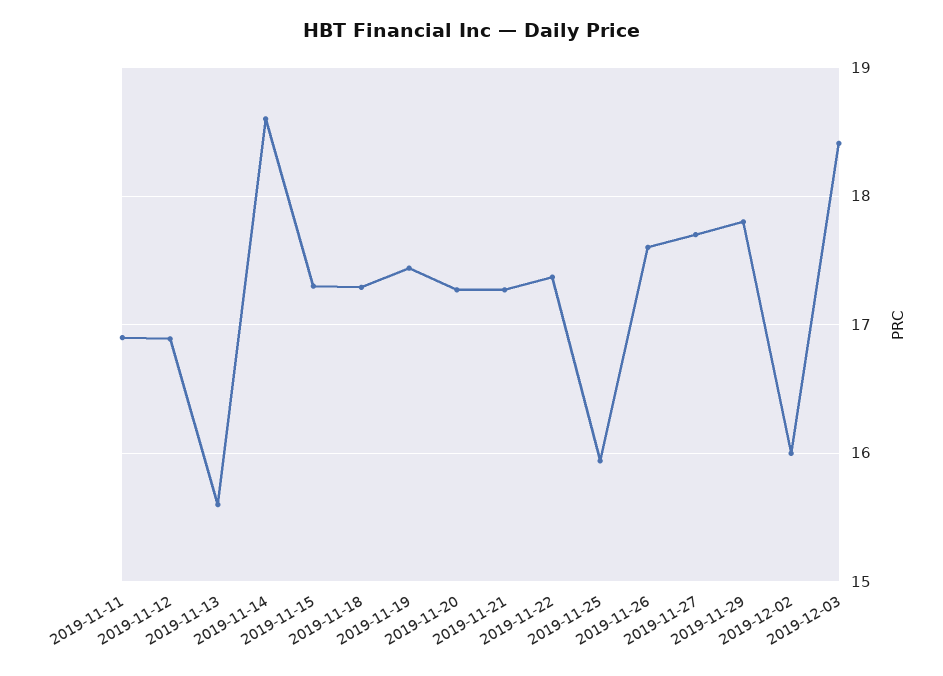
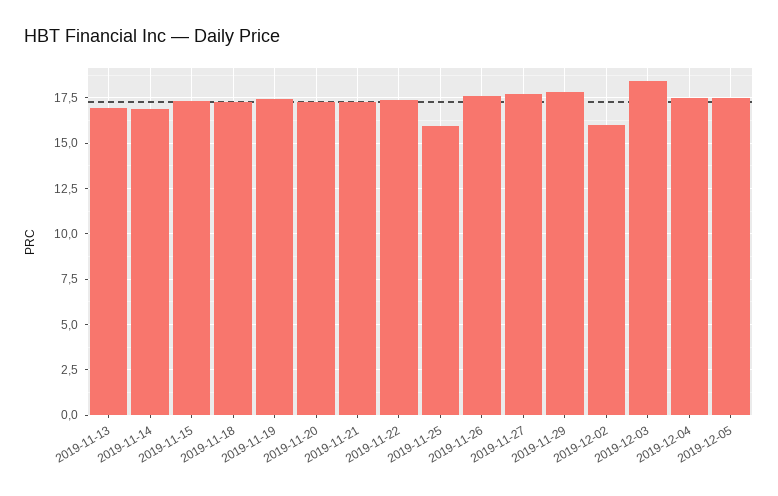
2019-11-11: 16.9 -> none
2019-11-12: 16.9 -> none
2019-11-13: 15.6 -> 17
2019-11-14: 18.6 -> 17
2019-12-04: none -> 17.5
2019-12-05: none -> 17.5

